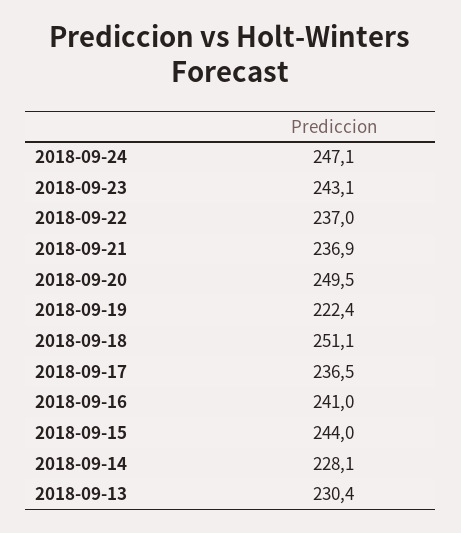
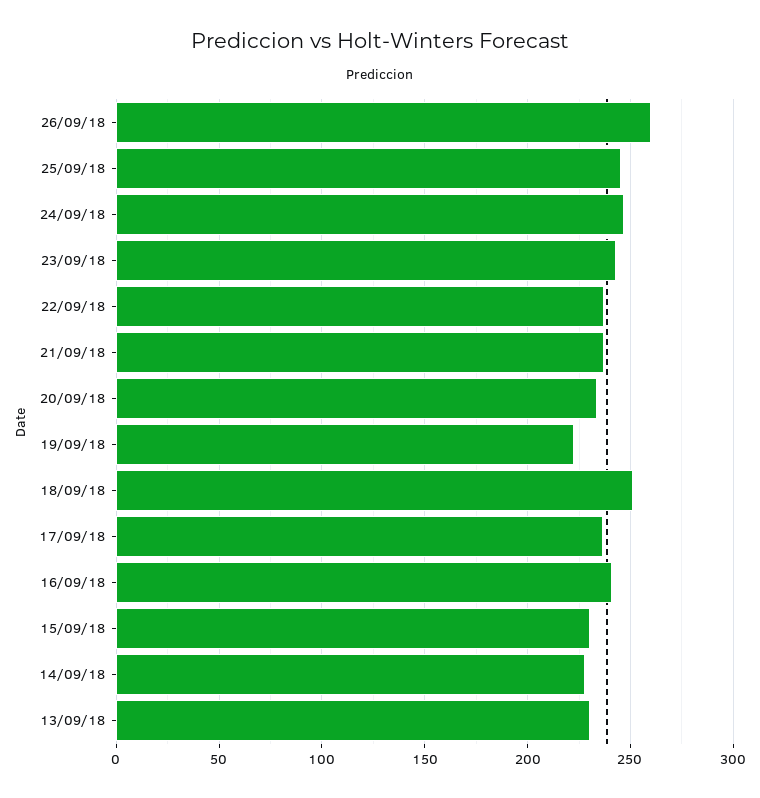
2018-09-20: 249.5 -> 235
2018-09-15: 244 -> 230
26/09/18: none -> 260
25/09/18: none -> 245

